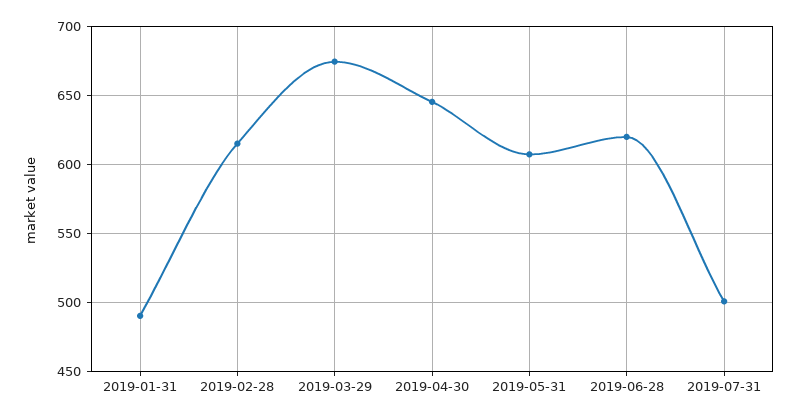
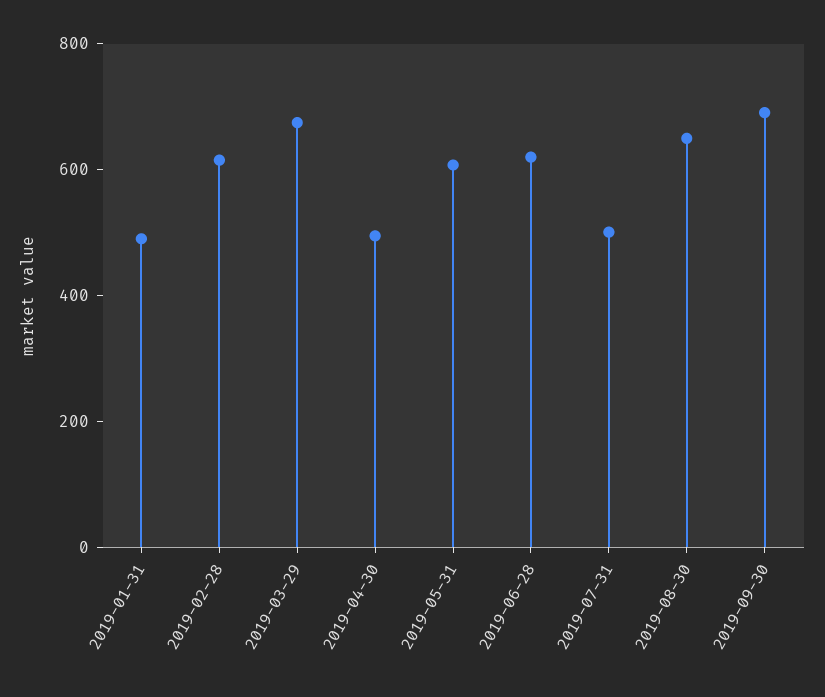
2019-04-30: 645 -> 500
2019-08-30: none -> 650
2019-09-30: none -> 700

